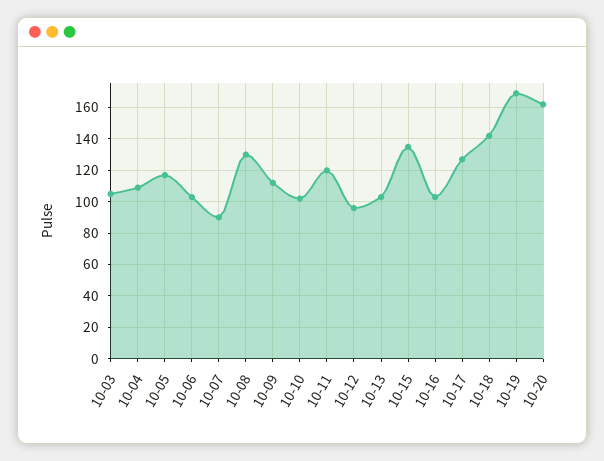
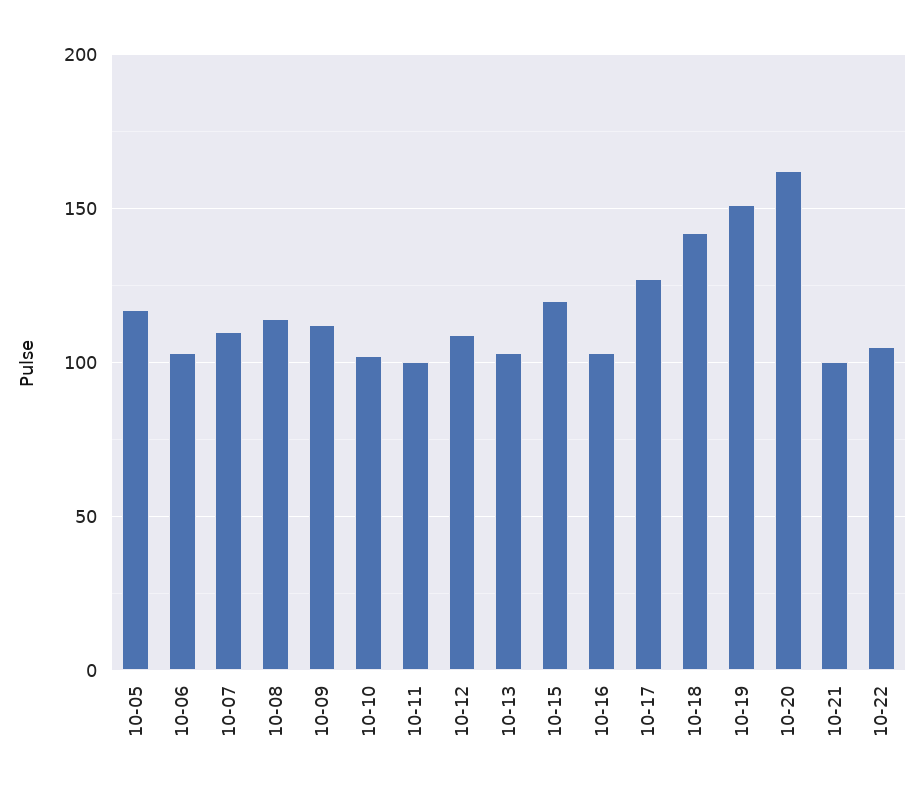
10-03: 105 -> none
10-04: 110 -> none
10-07: 90 -> 110
10-08: 130 -> 115
10-11: 120 -> 100
10-12: 95 -> 110
10-15: 135 -> 120
10-19: 170 -> 150
10-21: none -> 100
10-22: none -> 105

